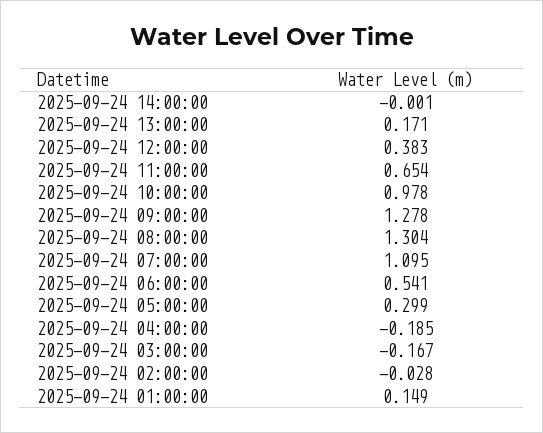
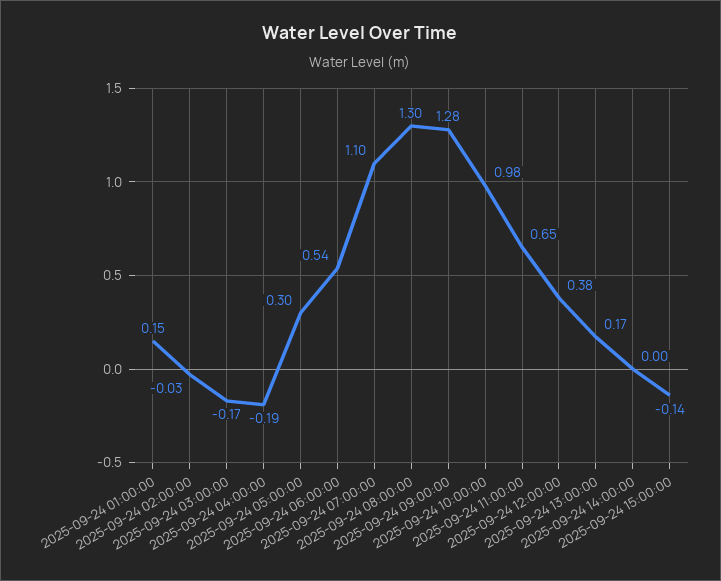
2025-09-24 15:00:00: none -> -0.14

